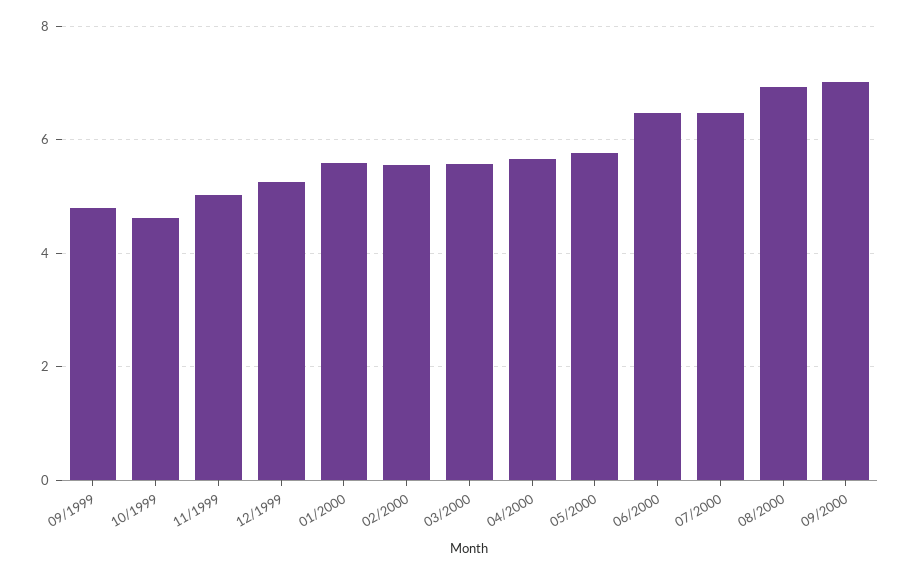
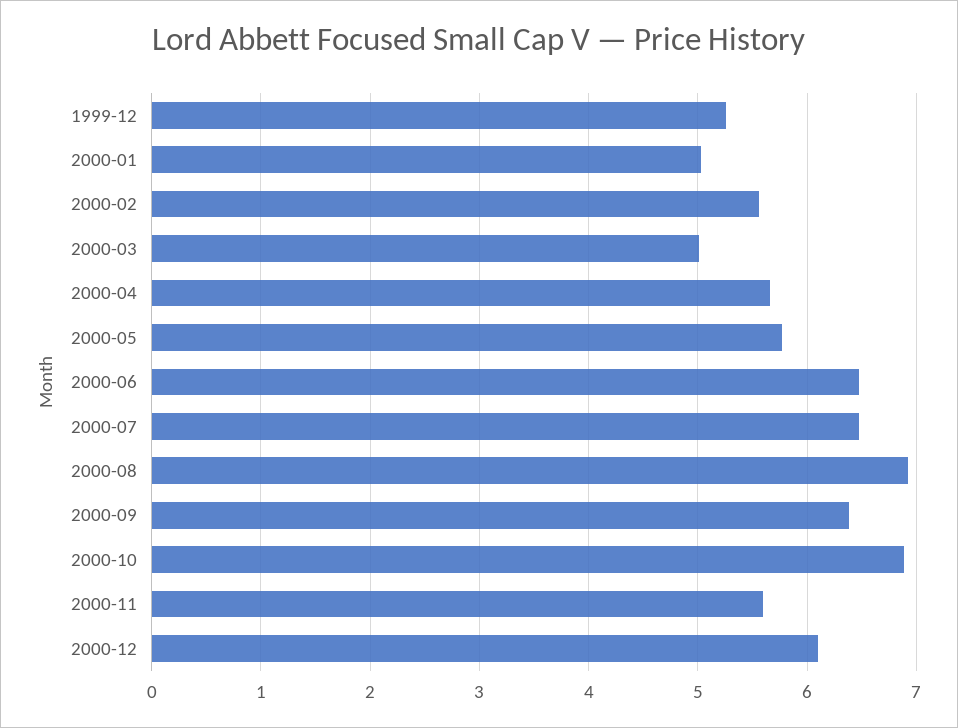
09/1999: 4.8 -> none
10/1999: 4.6 -> none
11/1999: 5 -> none
01/2000: 5.6 -> 5
03/2000: 5.6 -> 5
09/2000: 7 -> 6.4
2000-10: none -> 6.9
2000-11: none -> 5.6
2000-12: none -> 6.1

